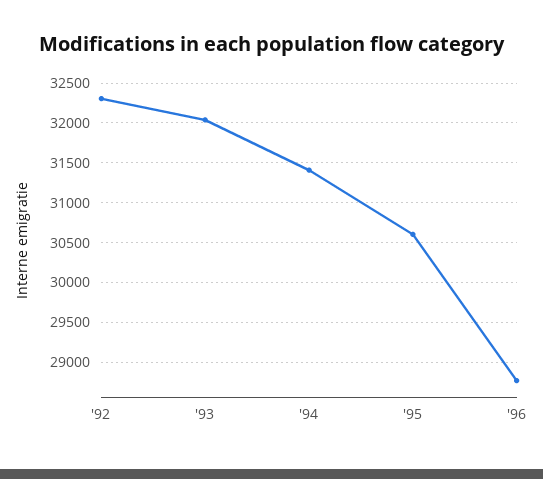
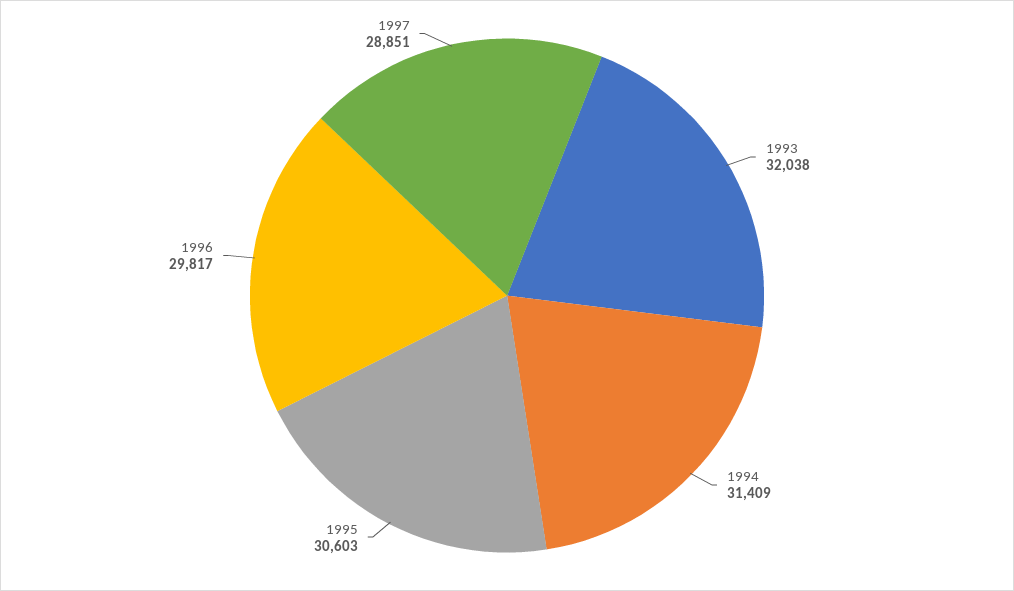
'92: 32300 -> none
'96: 28800 -> 29817
1997: none -> 28851

